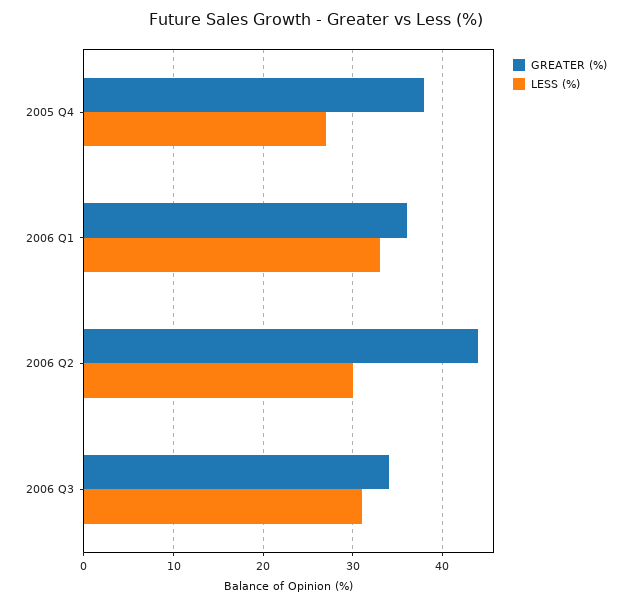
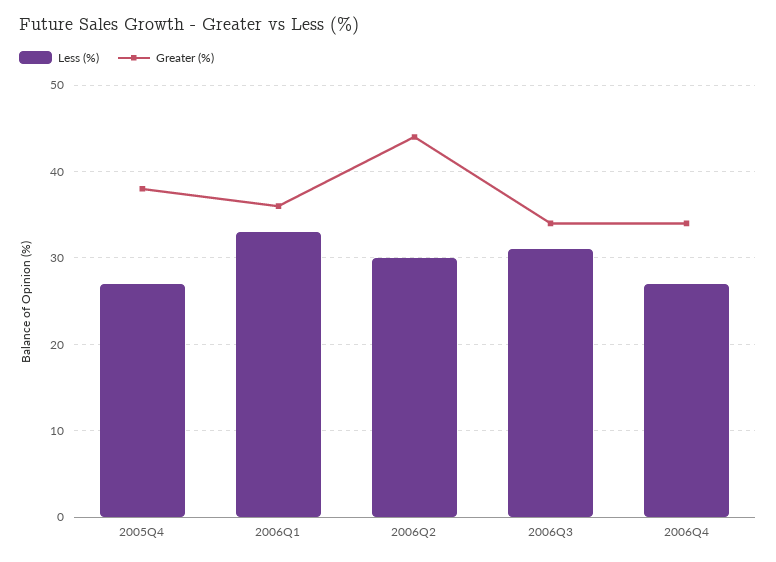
LESS (%), 2006Q4: none -> 27
GREATER (%), 2006Q4: none -> 34

